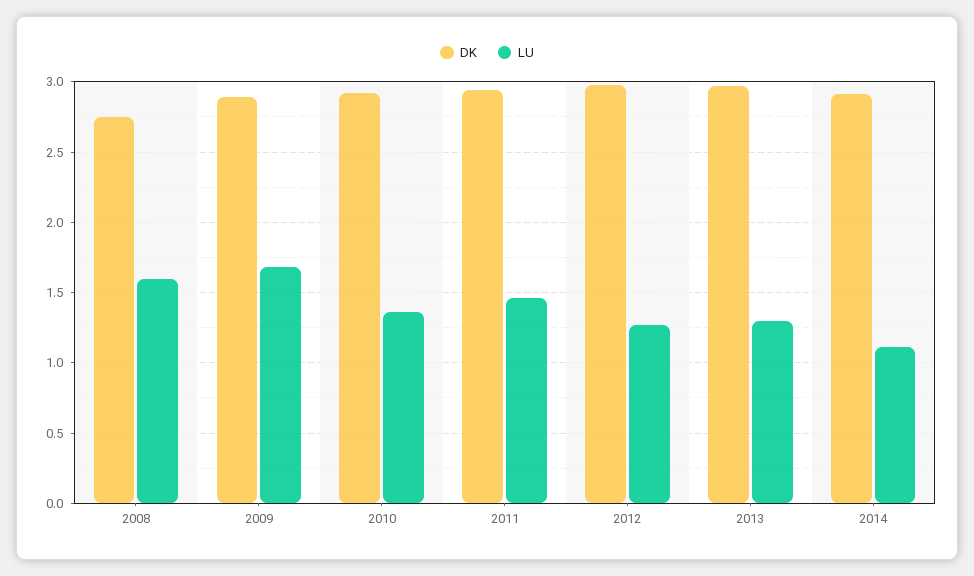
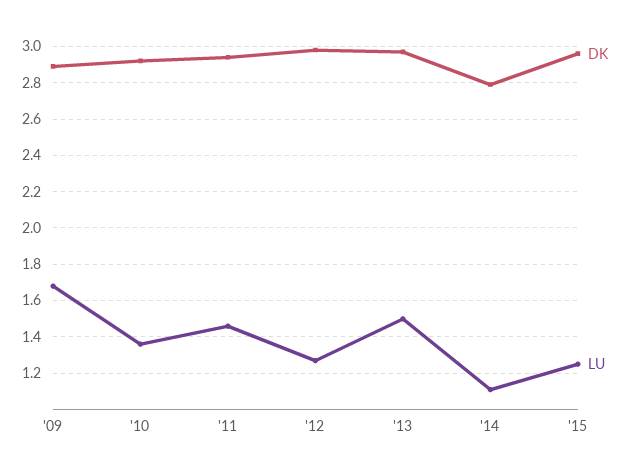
DK, 2008: 2.75 -> none
LU, 2008: 1.6 -> none
LU, 2013: 1.3 -> 1.5
DK, 2014: 2.9 -> 2.8
DK, '15: none -> 2.95
LU, '15: none -> 1.25

